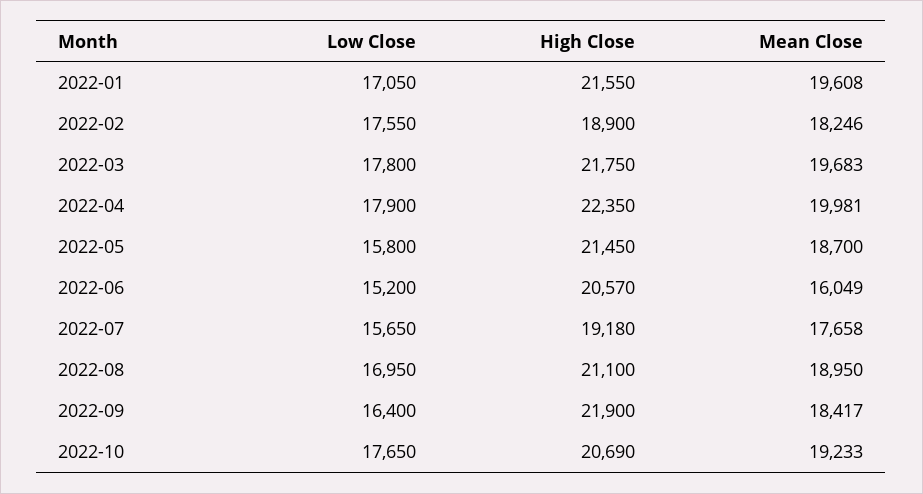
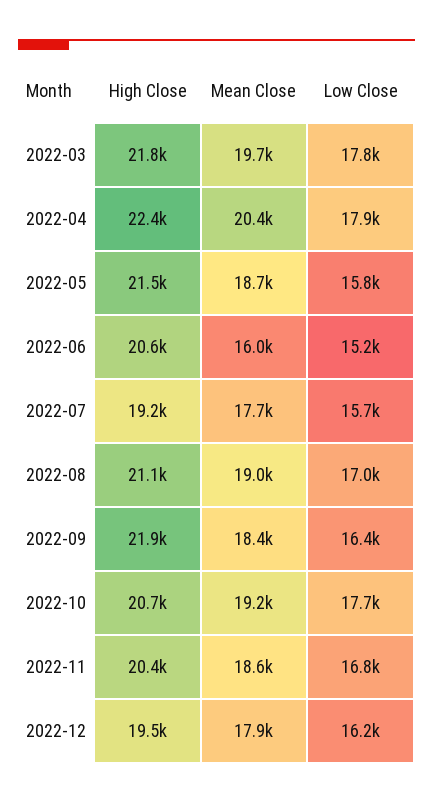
Low Close, 2022-01: 17050 -> none
High Close, 2022-01: 21550 -> none
Mean Close, 2022-01: 19608 -> none
Low Close, 2022-02: 17550 -> none
High Close, 2022-02: 18900 -> none
Mean Close, 2022-02: 18246 -> none
Mean Close, 2022-04: 19981 -> 20400
High Close, 2022-11: none -> 20400
Mean Close, 2022-11: none -> 18600
Low Close, 2022-11: none -> 16800
High Close, 2022-12: none -> 19500
Mean Close, 2022-12: none -> 17900
Low Close, 2022-12: none -> 16200

